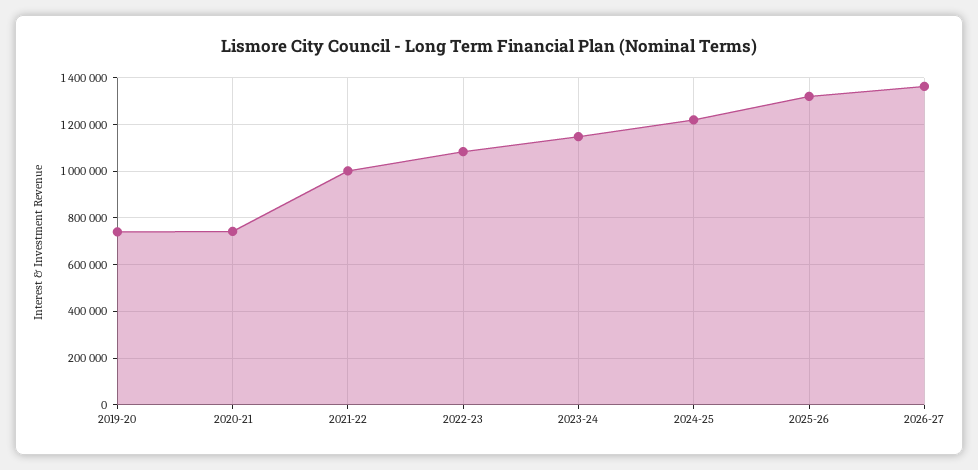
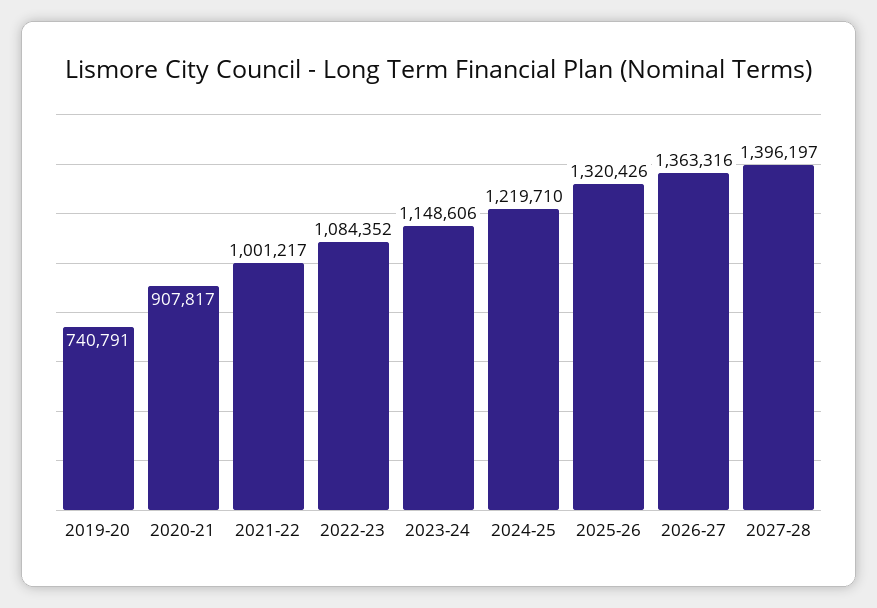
2020-21: 750000 -> 907817
2027-28: none -> 1396197

